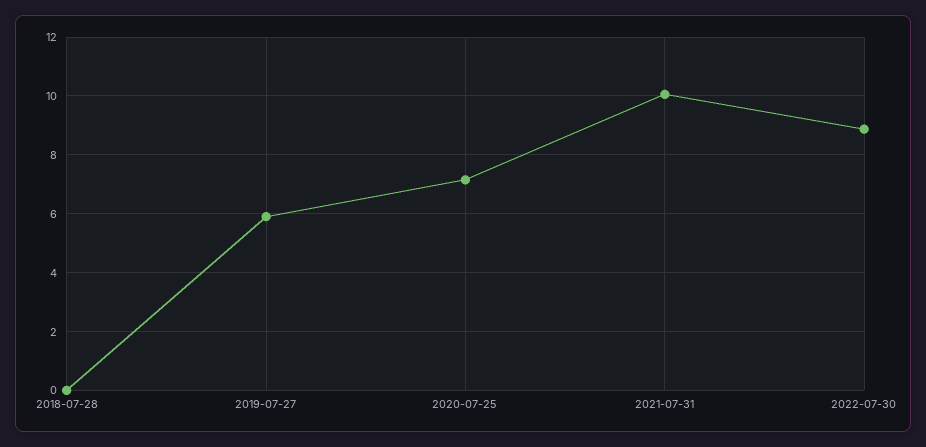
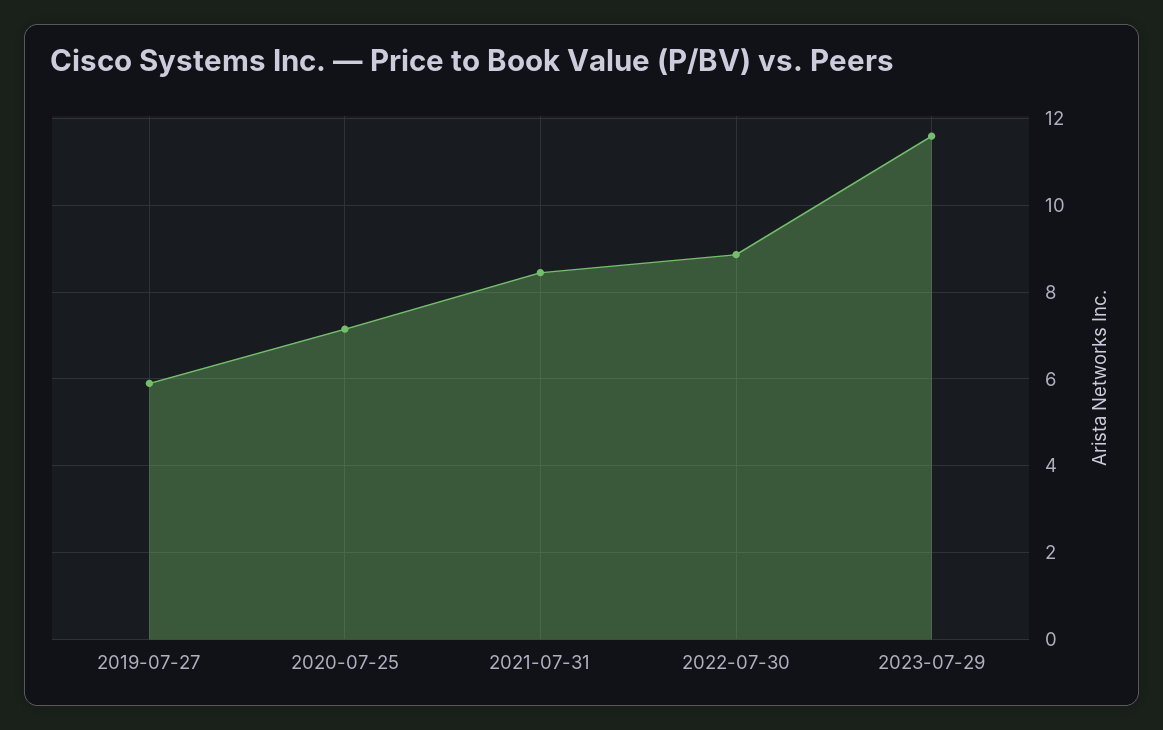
2018-07-28: 0 -> none
2021-07-31: 10 -> 8.4
2023-07-29: none -> 11.6

